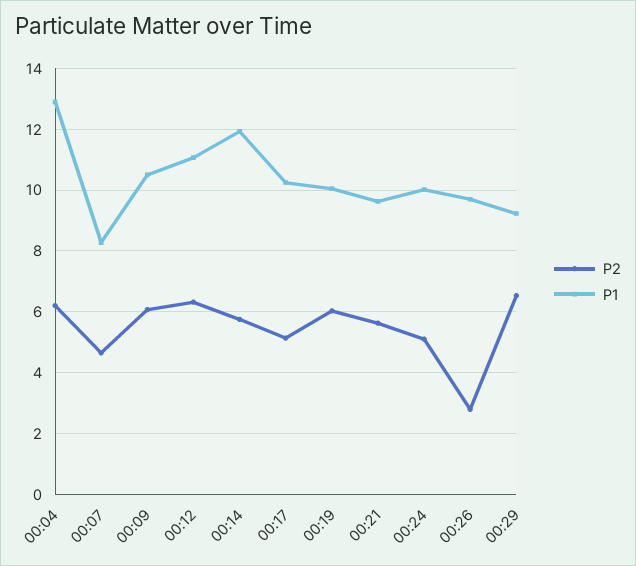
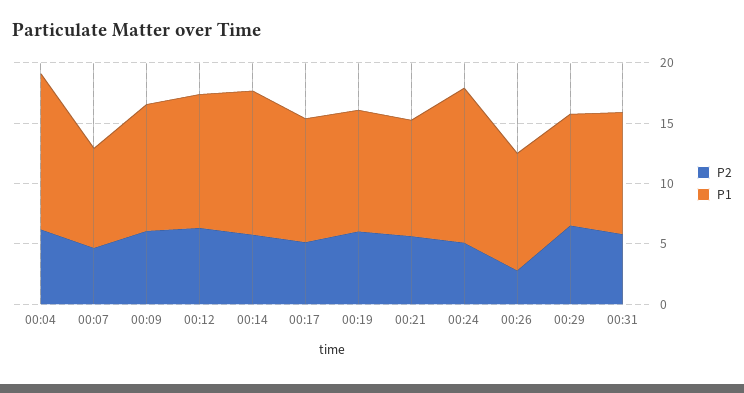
P1, 00:24: 10 -> 13
P2, 00:31: none -> 6
P1, 00:31: none -> 10

